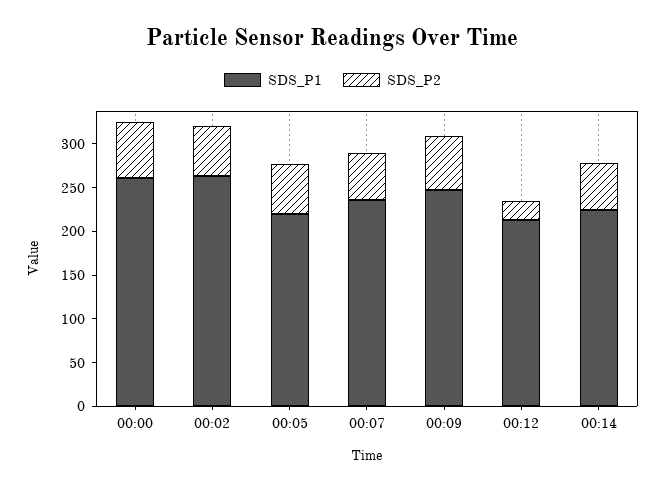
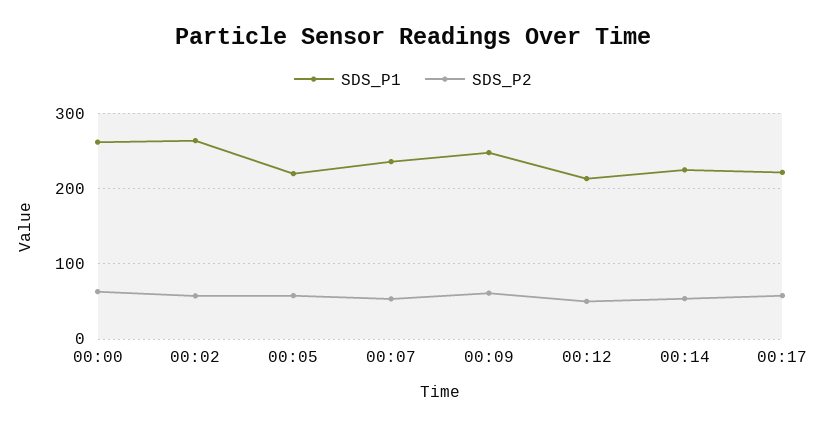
SDS_P2, 00:12: 20 -> 50
SDS_P1, 00:17: none -> 220
SDS_P2, 00:17: none -> 60

